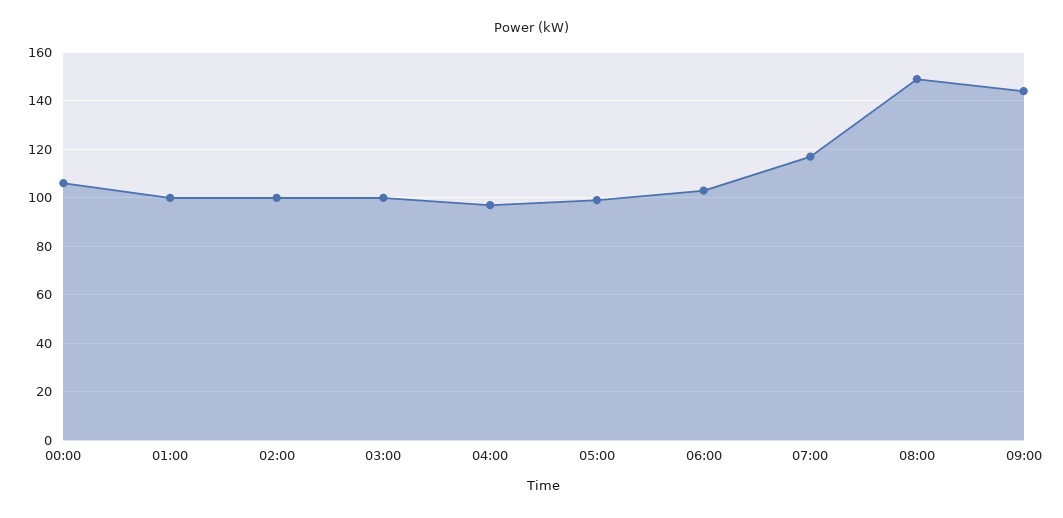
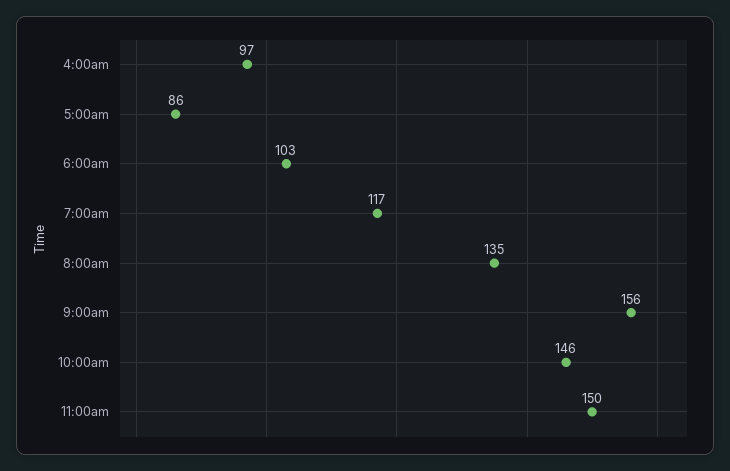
00:00: 105 -> none
01:00: 100 -> none
02:00: 100 -> none
03:00: 100 -> none
05:00: 100 -> 86
08:00: 150 -> 135
09:00: 145 -> 156
10:00am: none -> 146
11:00am: none -> 150

